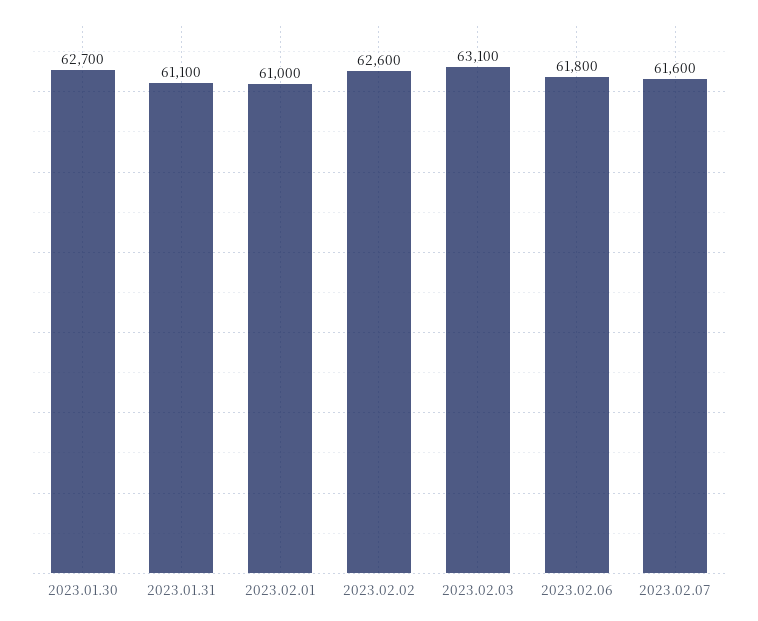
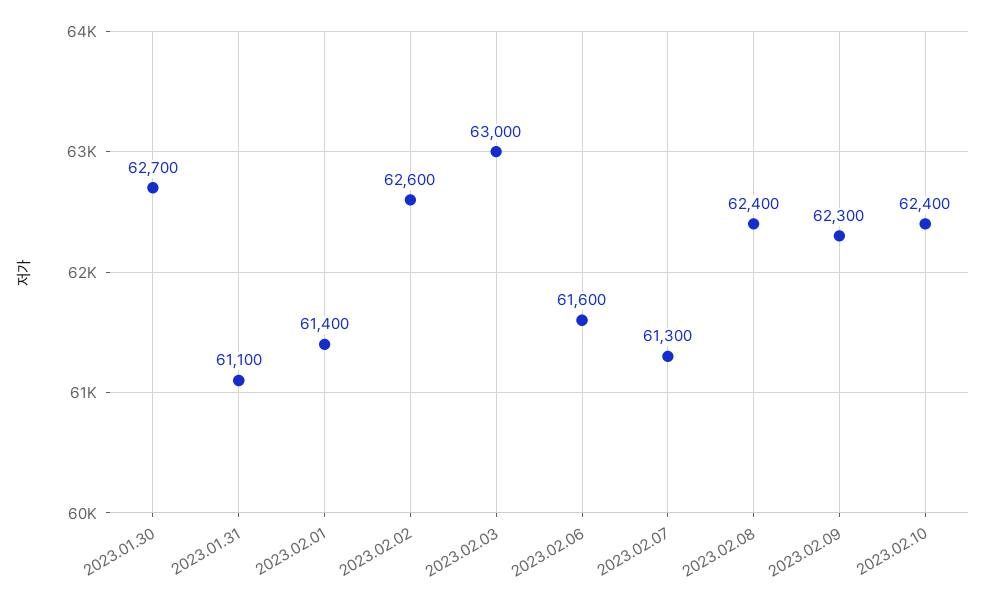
2023.02.01: 61000 -> 61400
2023.02.03: 63100 -> 63000
2023.02.06: 61800 -> 61600
2023.02.07: 61600 -> 61300
2023.02.08: none -> 62400
2023.02.09: none -> 62300
2023.02.10: none -> 62400

